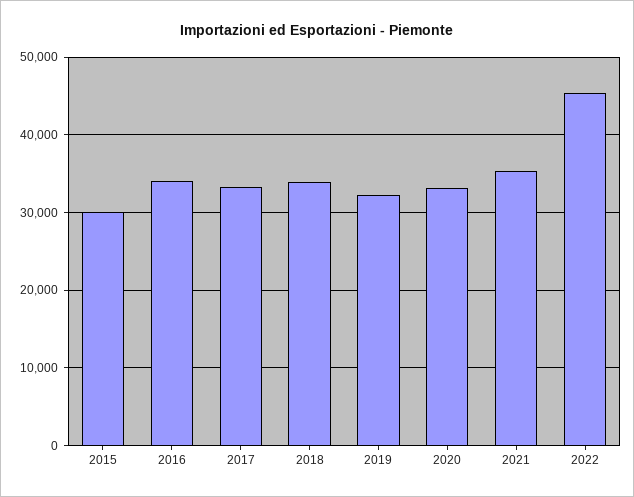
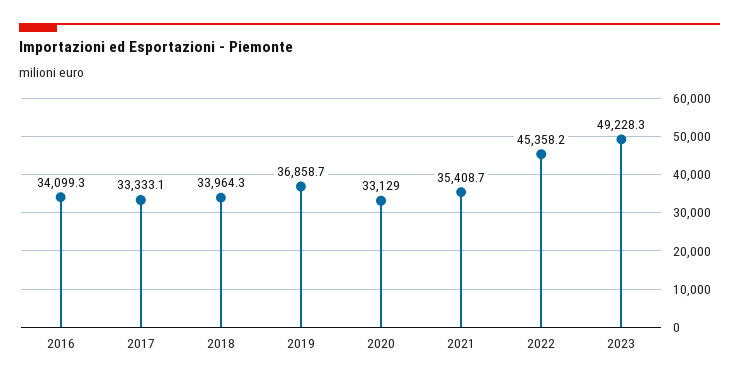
2015: 30000 -> none
2019: 32000 -> 36858.7
2023: none -> 49228.3

